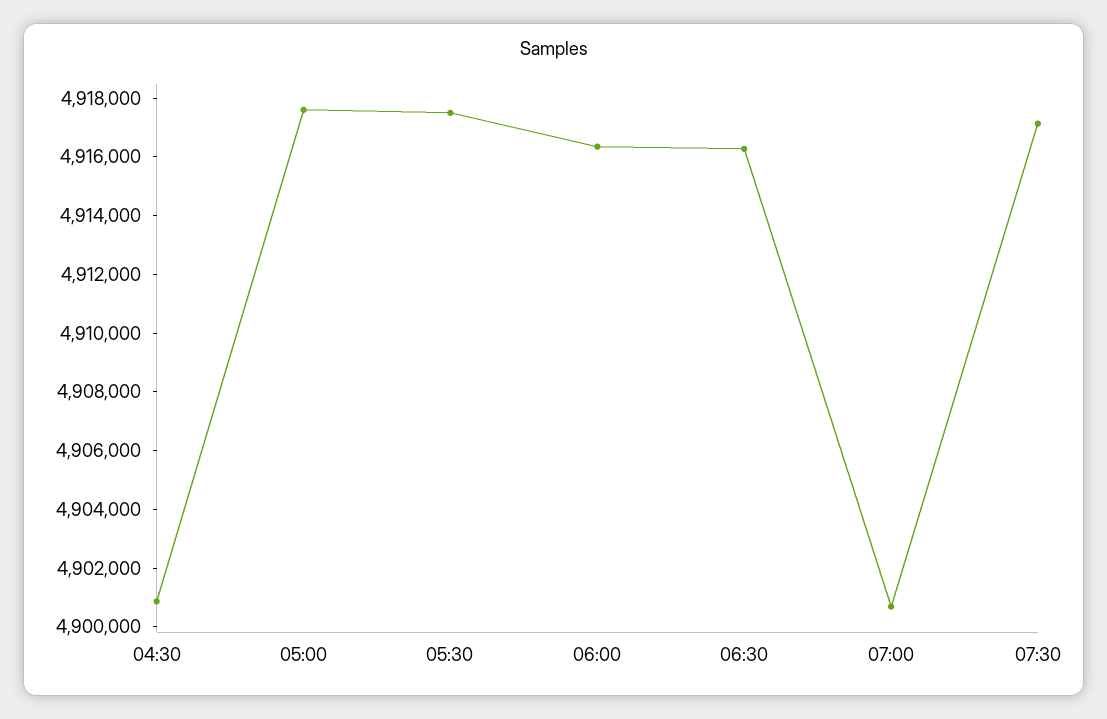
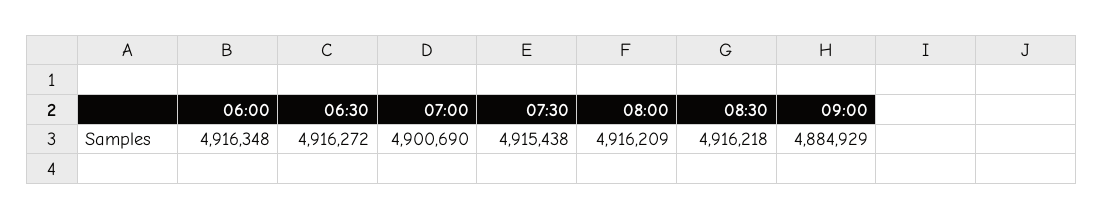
04:30: 4901000 -> none
05:00: 4917500 -> none
05:30: 4917500 -> none
07:30: 4917000 -> 4915438
08:00: none -> 4916209
08:30: none -> 4916218
09:00: none -> 4884929

